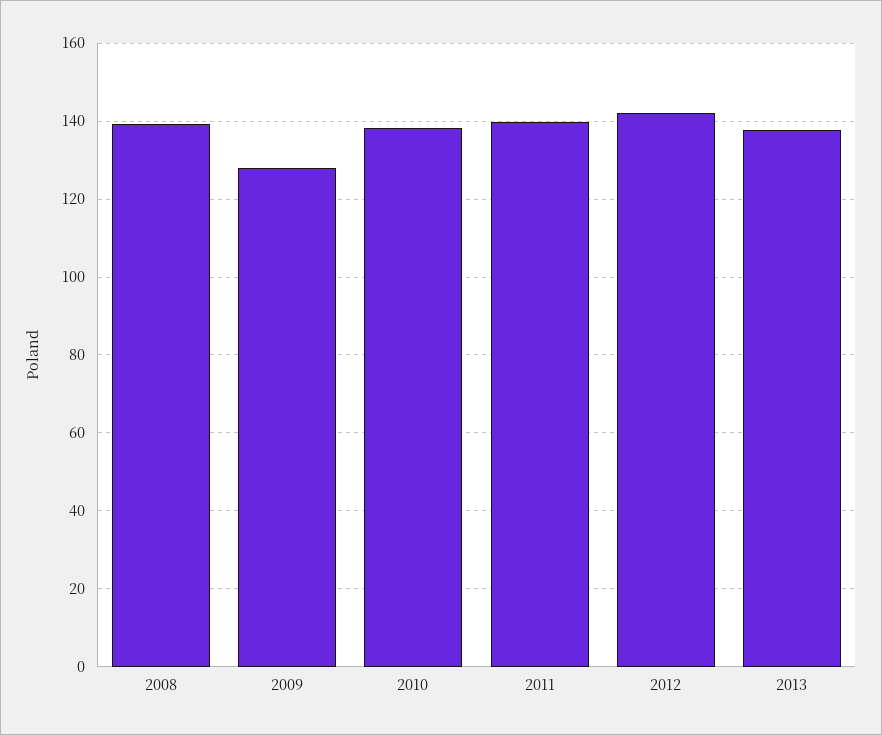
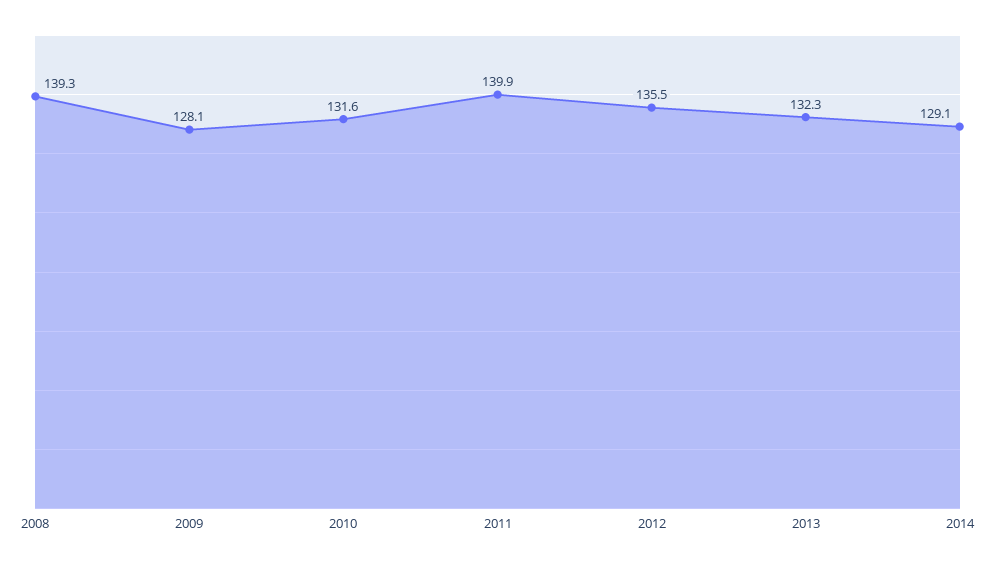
2010: 138 -> 131.6
2012: 142 -> 135.5
2013: 138 -> 132.3
2014: none -> 129.1

